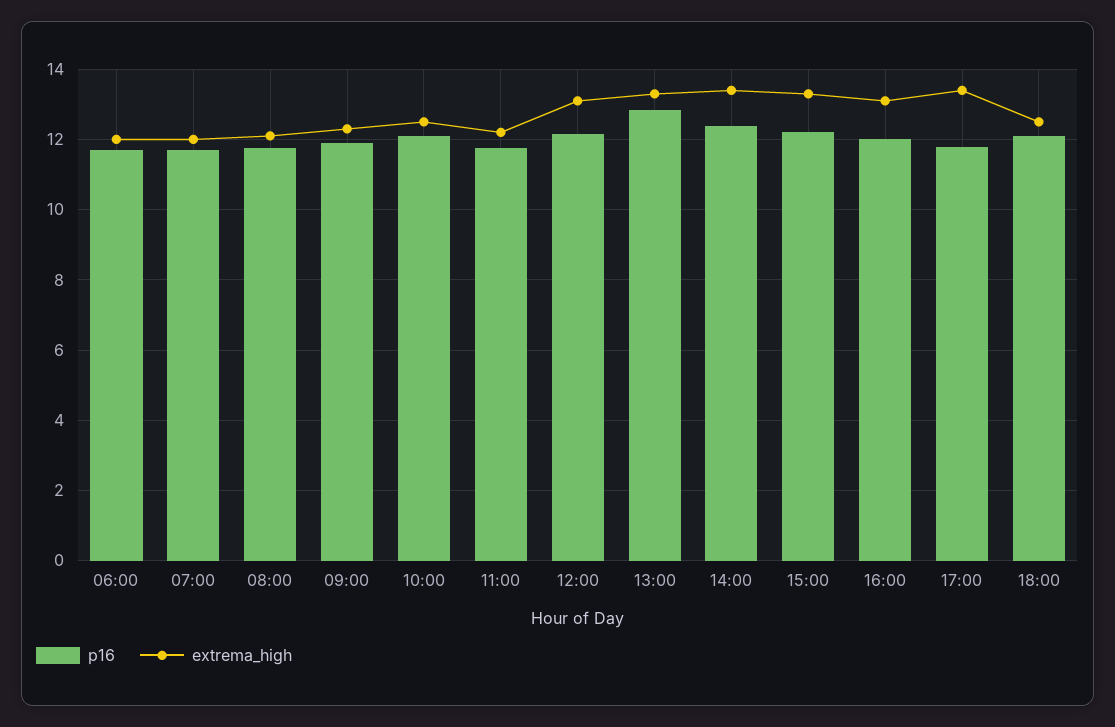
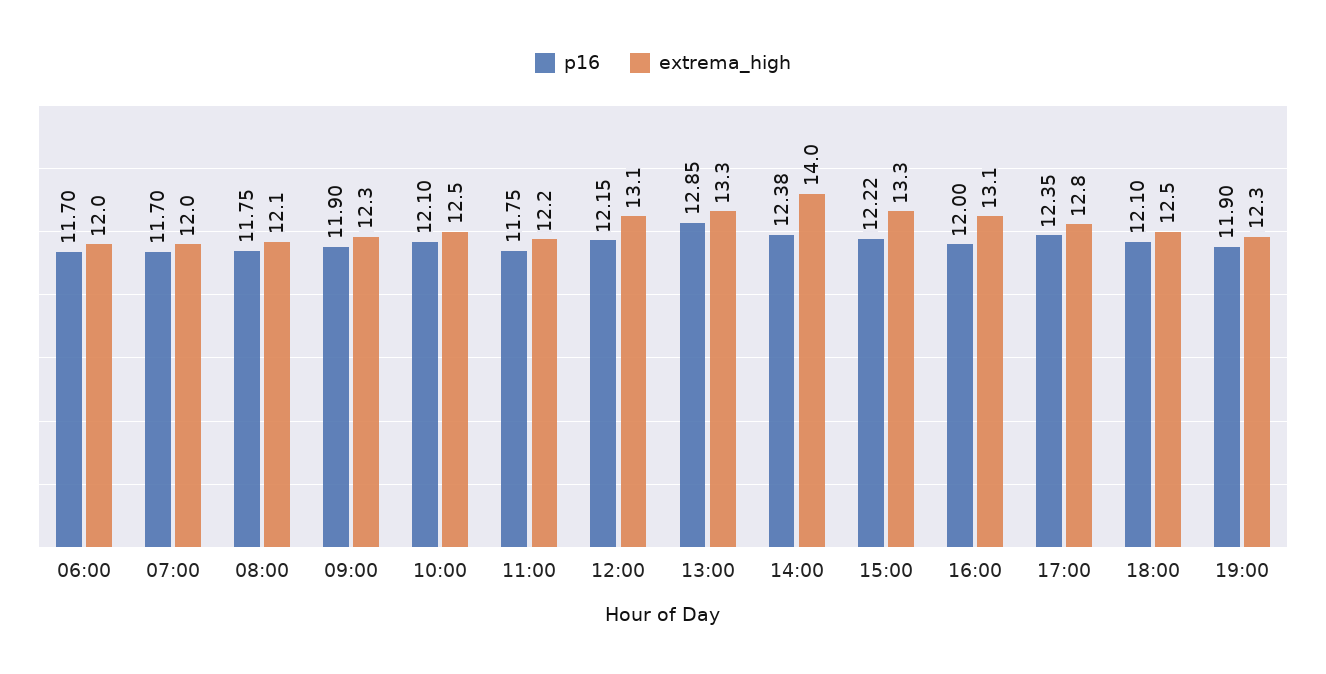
extrema_high, 14:00: 13.4 -> 14
p16, 17:00: 11.8 -> 12.35
extrema_high, 17:00: 13.4 -> 12.8
p16, 19:00: none -> 11.9
extrema_high, 19:00: none -> 12.3

